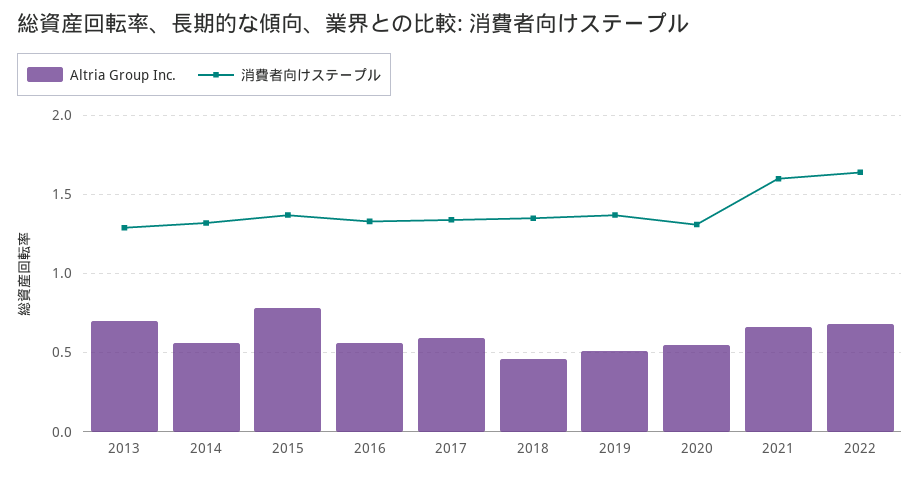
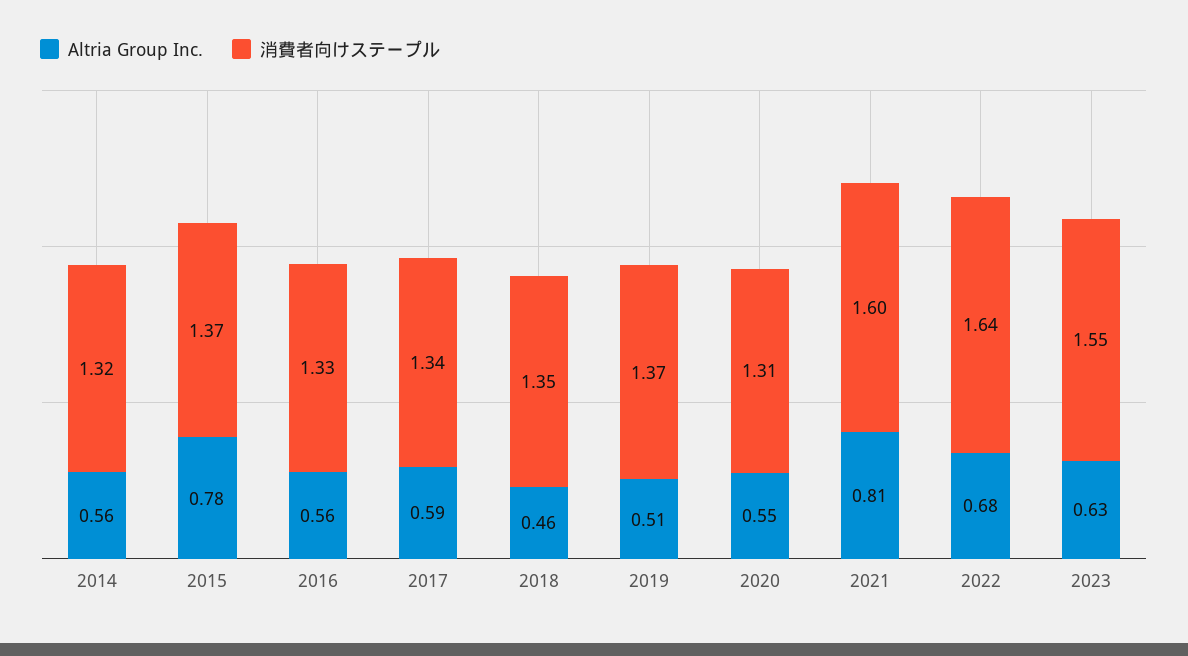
Altria Group Inc., 2013: 0.7 -> none
消費者向けステープル, 2013: 1.3 -> none
Altria Group Inc., 2021: 0.65 -> 0.81
Altria Group Inc., 2023: none -> 0.63
消費者向けステープル, 2023: none -> 1.55

